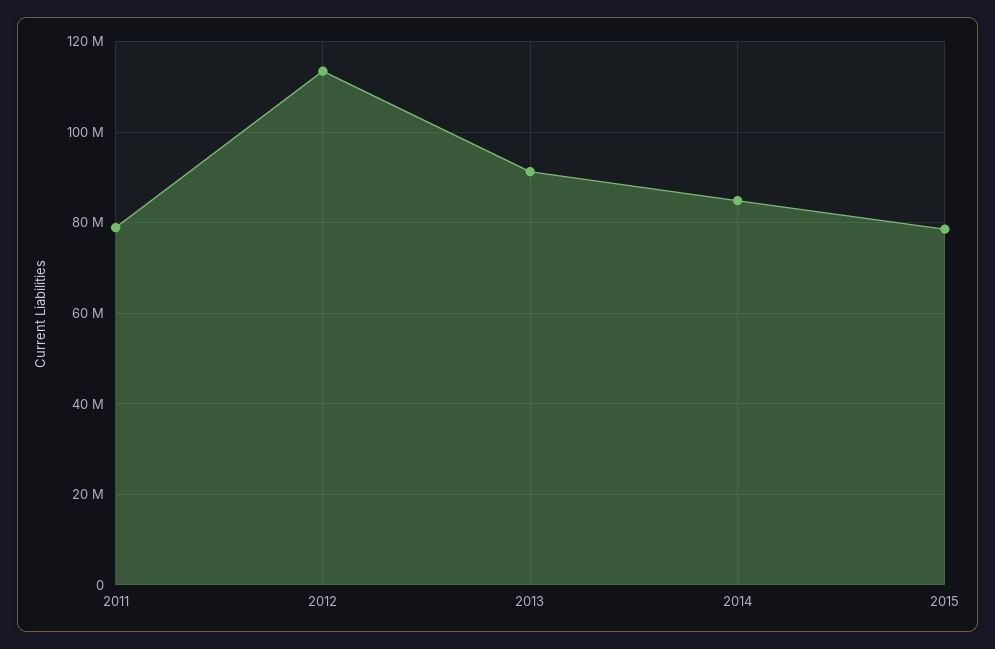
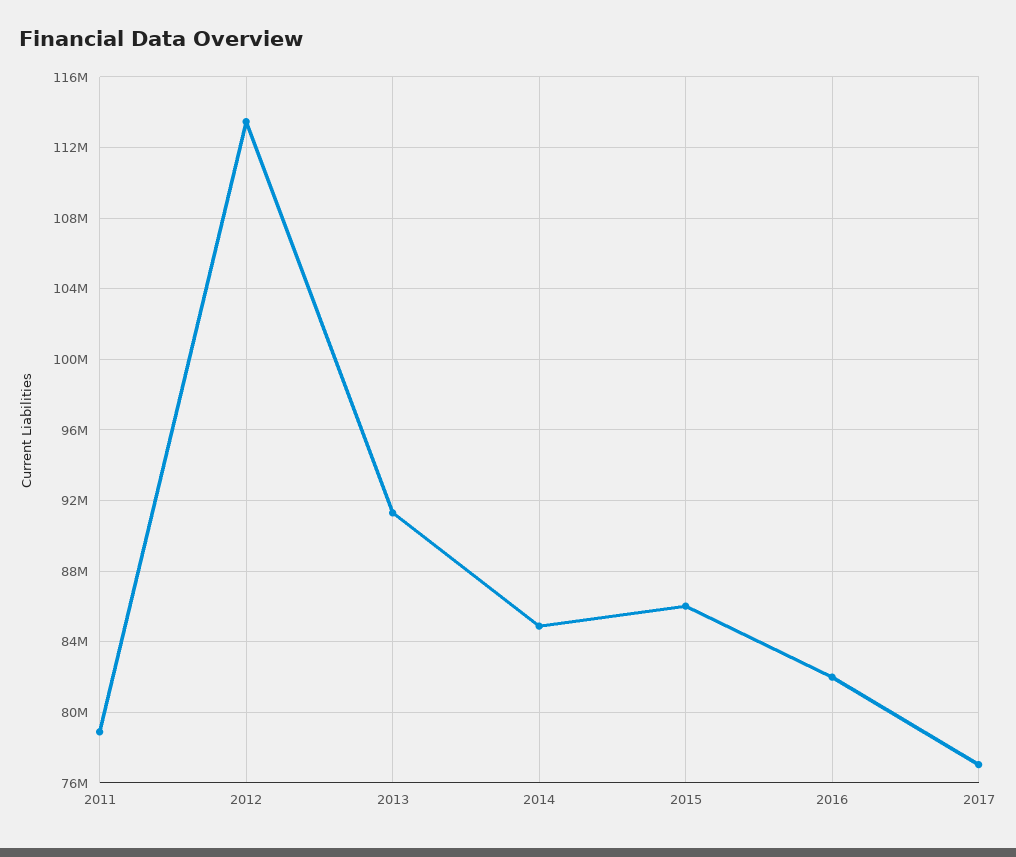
2015: 78000000 -> 86000000
2016: none -> 82000000
2017: none -> 77000000

